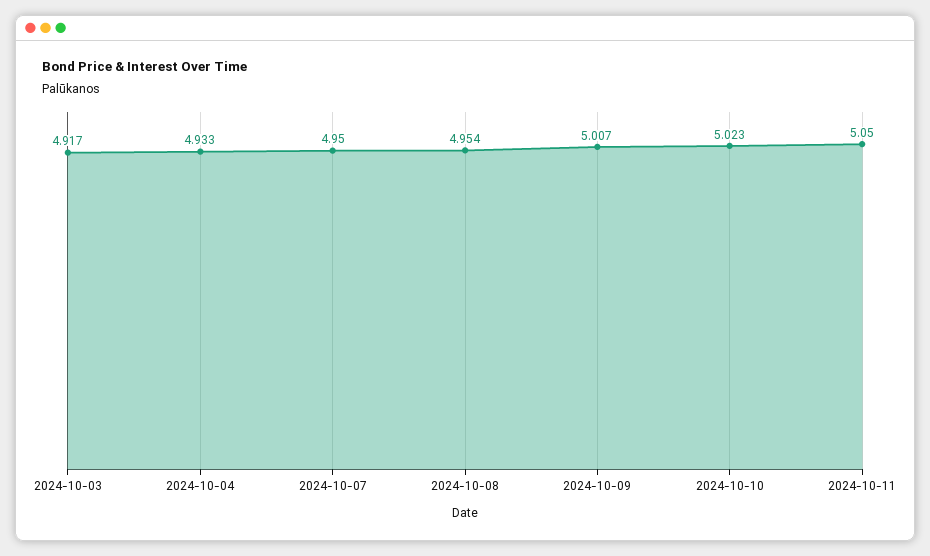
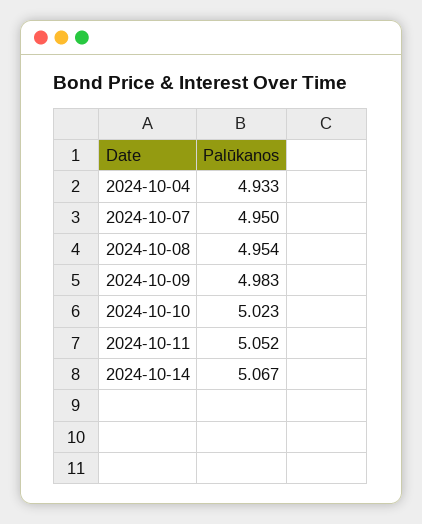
2024-10-03: 4.917 -> none
2024-10-09: 5.007 -> 4.983
2024-10-11: 5.05 -> 5.052
2024-10-14: none -> 5.067

